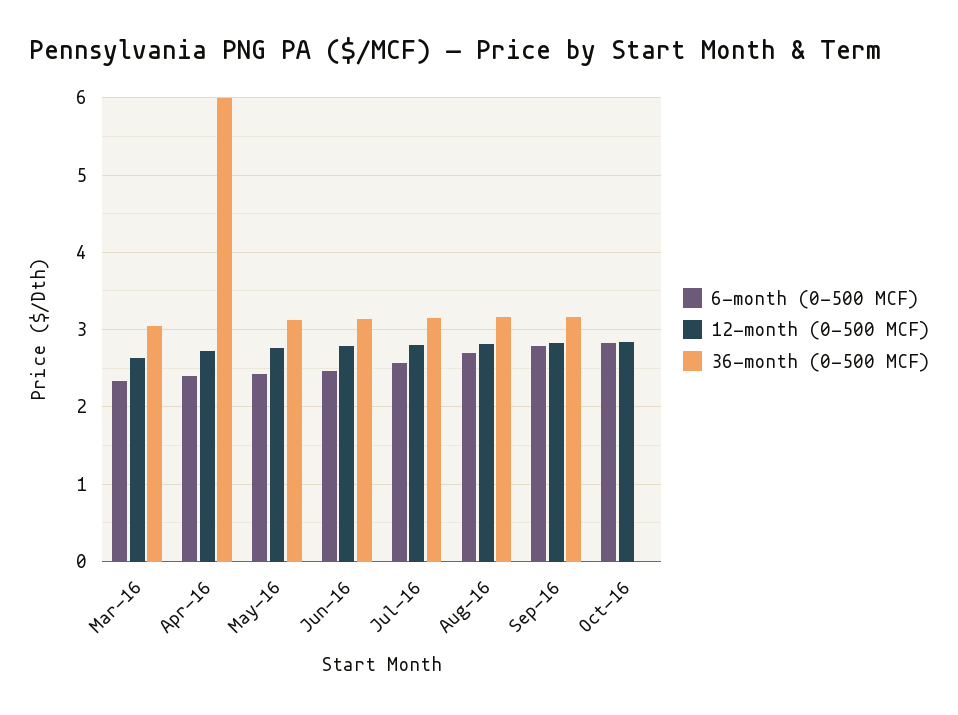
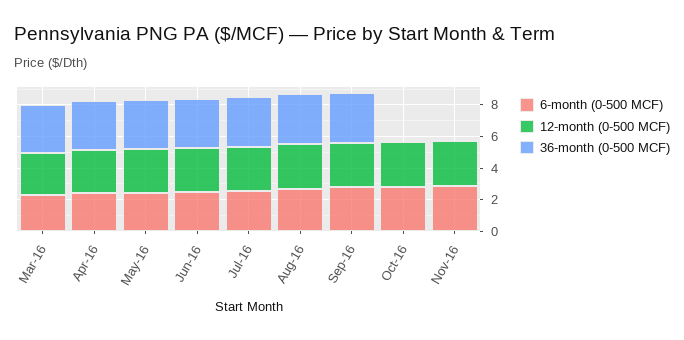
36-month (0-500 MCF), Apr-16: 6 -> 3
6-month (0-500 MCF), Nov-16: none -> 3
12-month (0-500 MCF), Nov-16: none -> 3
36-month (0-500 MCF), Nov-16: none -> 0

